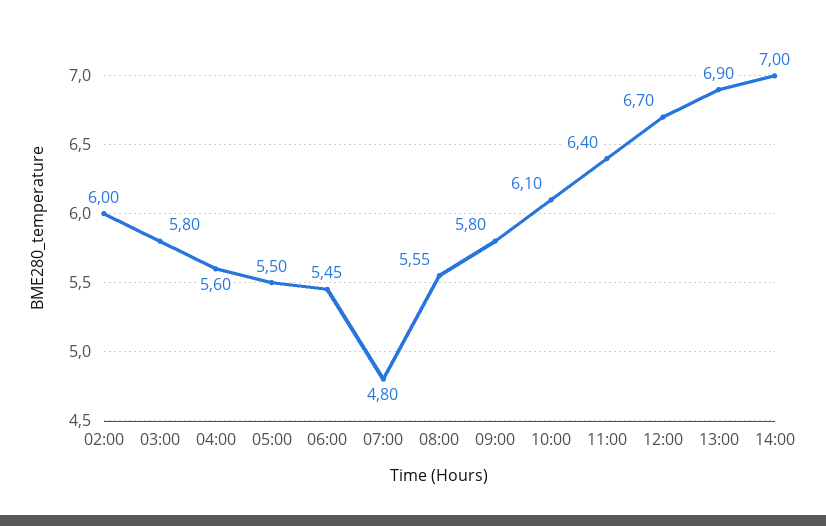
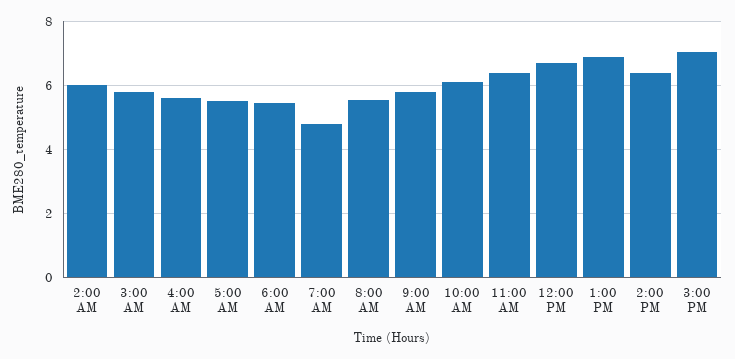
14:00: 7 -> 6.4
3:00 PM: none -> 7

